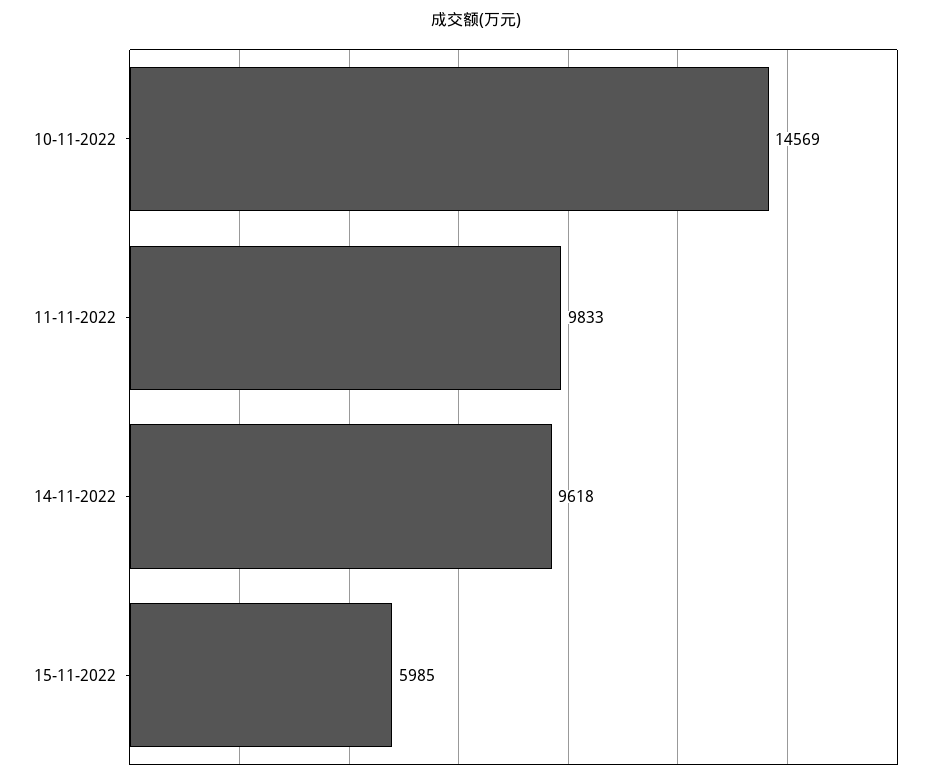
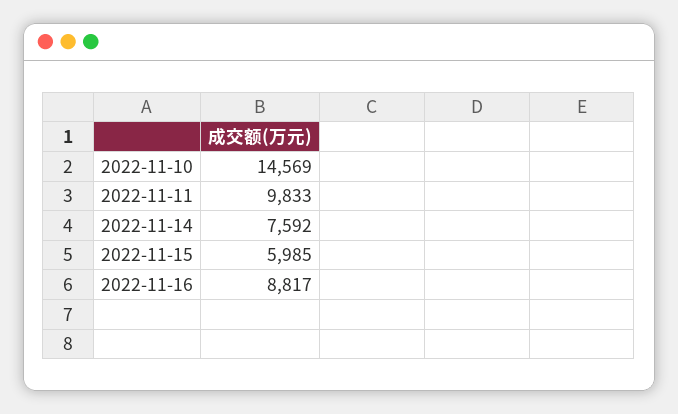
14-11-2022: 9618 -> 7592
2022-11-16: none -> 8817

